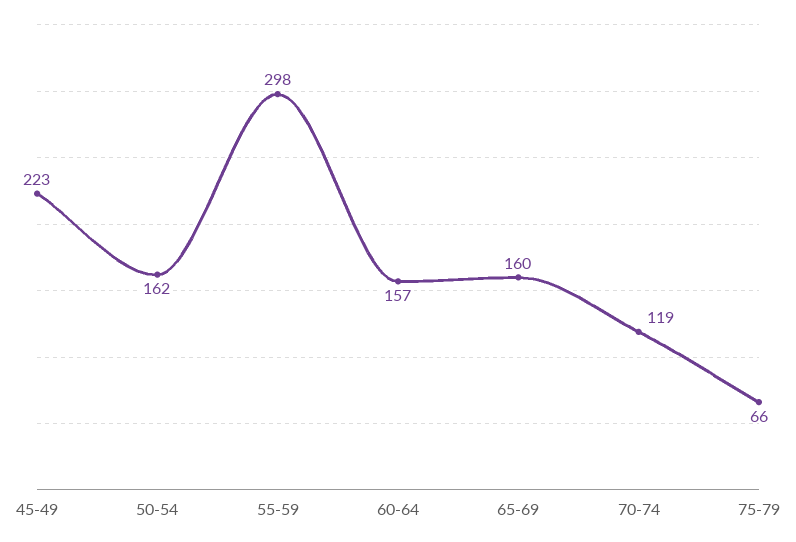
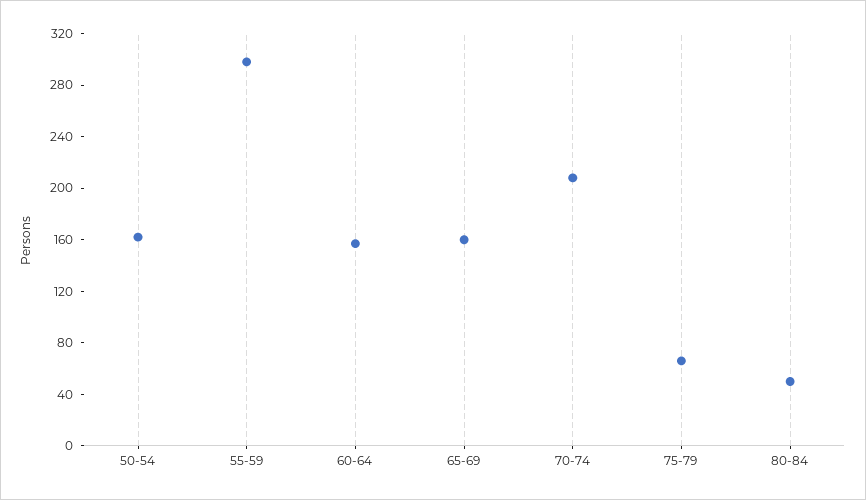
45-49: 223 -> none
70-74: 119 -> 210
80-84: none -> 50

